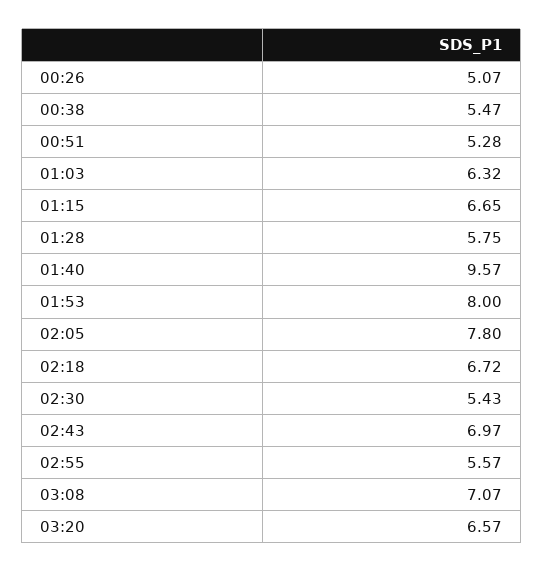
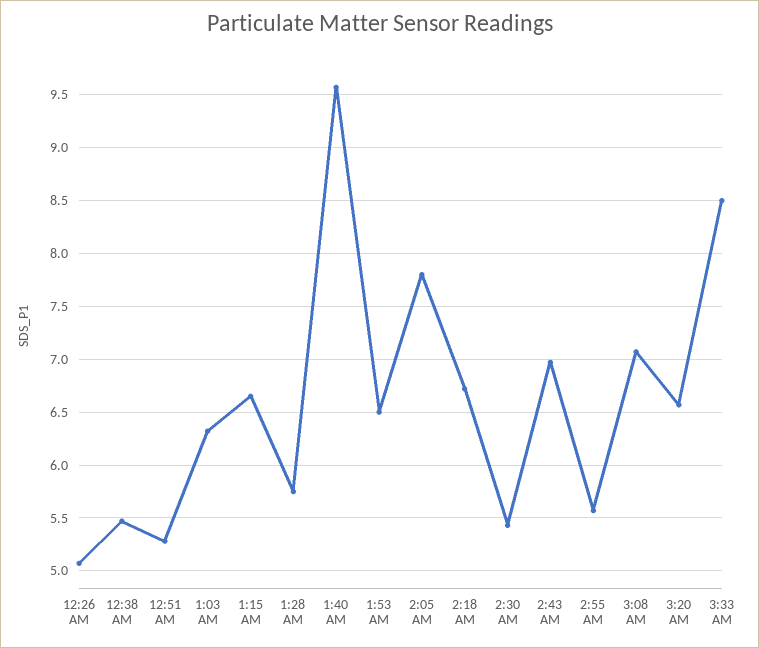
01:53: 8 -> 6.5
3:33 AM: none -> 8.5

